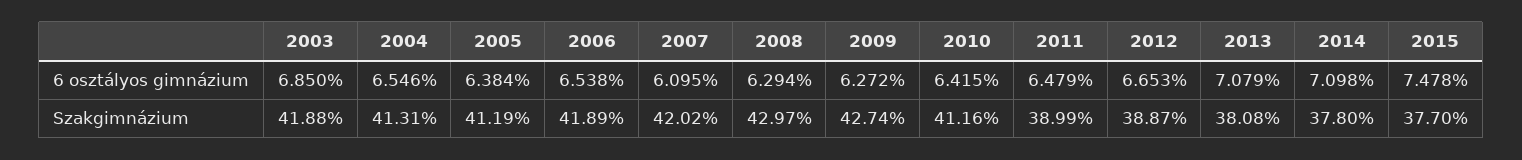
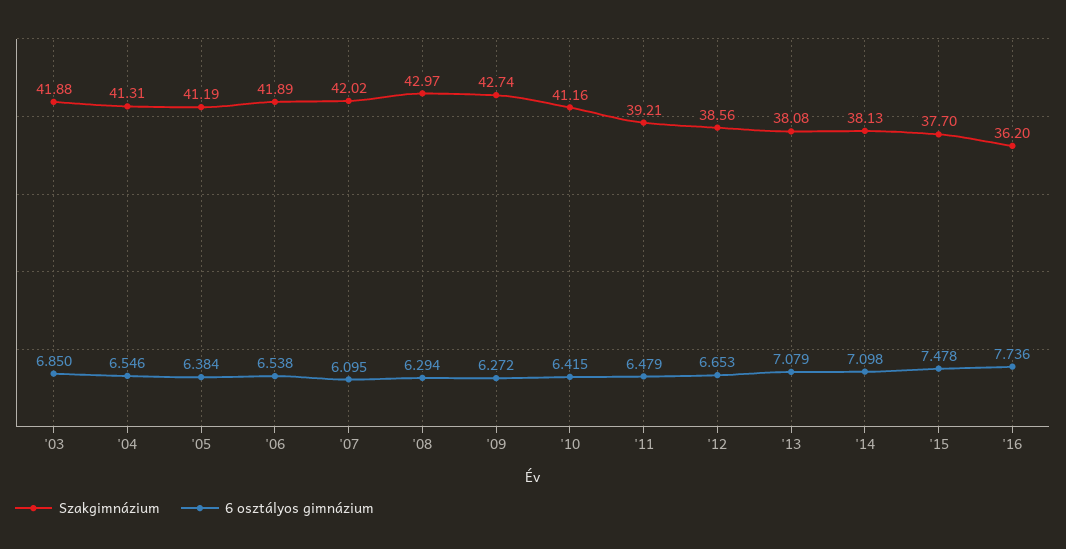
Szakgimnázium, 2011: 38.99 -> 39.21
Szakgimnázium, 2012: 38.87 -> 38.56
Szakgimnázium, 2014: 37.8 -> 38.13
Szakgimnázium, '16: none -> 36.2
6 osztályos gimnázium, '16: none -> 7.736

